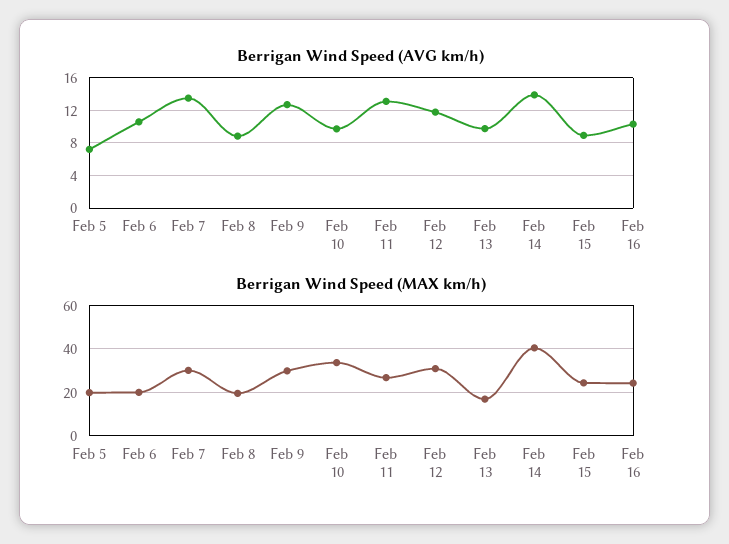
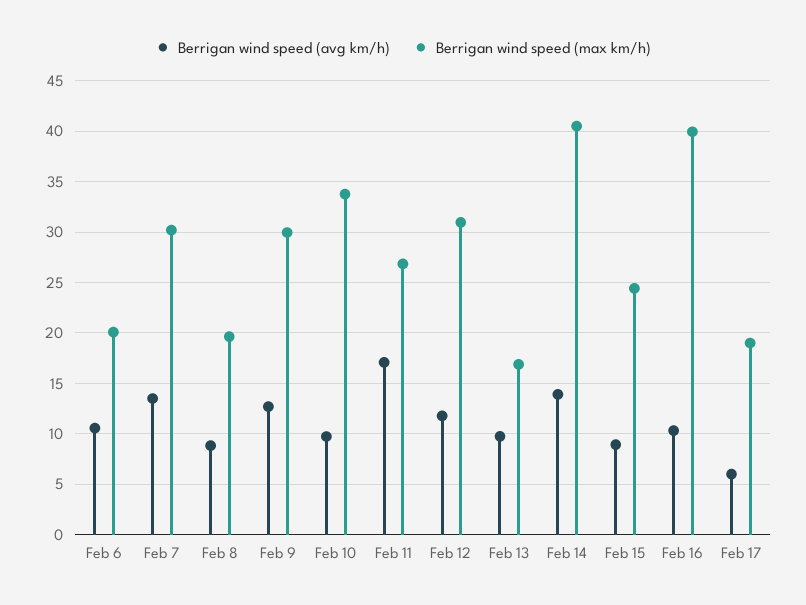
Berrigan Wind Speed (AVG km/h), Feb 5: 7 -> none
Berrigan Wind Speed (AVG km/h), Feb 11: 13 -> 17
Berrigan Wind Speed (MAX km/h), Feb 5: 20 -> none
Berrigan Wind Speed (MAX km/h), Feb 16: 25 -> 40
Berrigan Wind Speed (AVG km/h), Feb 17: none -> 6
Berrigan Wind Speed (MAX km/h), Feb 17: none -> 19

